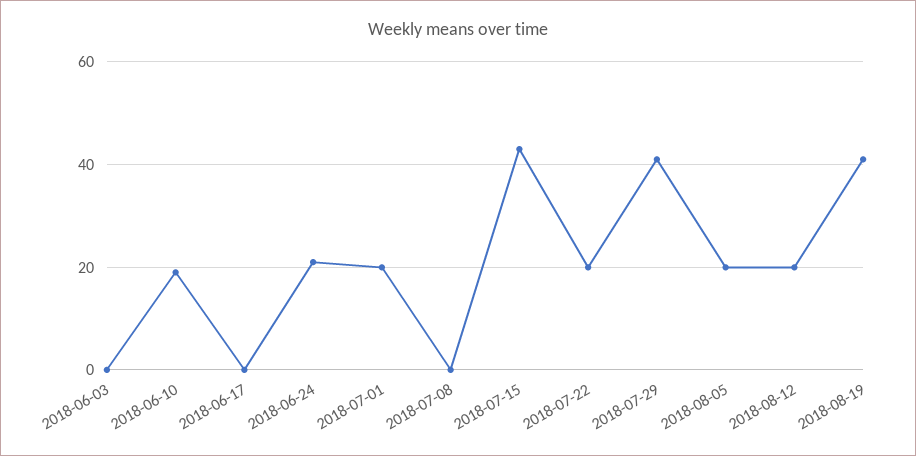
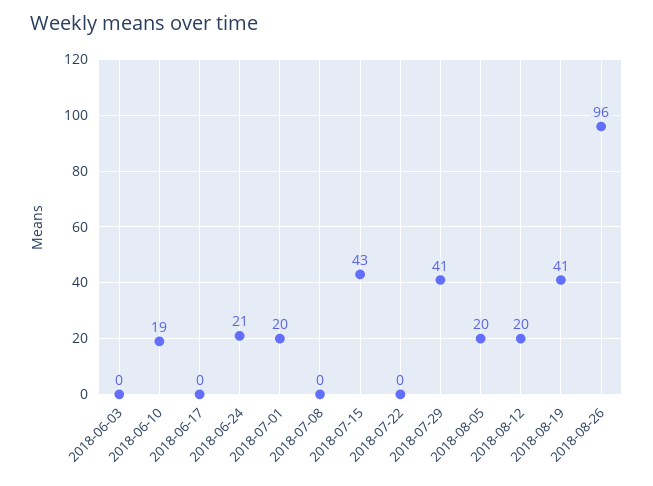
2018-07-22: 20 -> 0
2018-08-26: none -> 96

